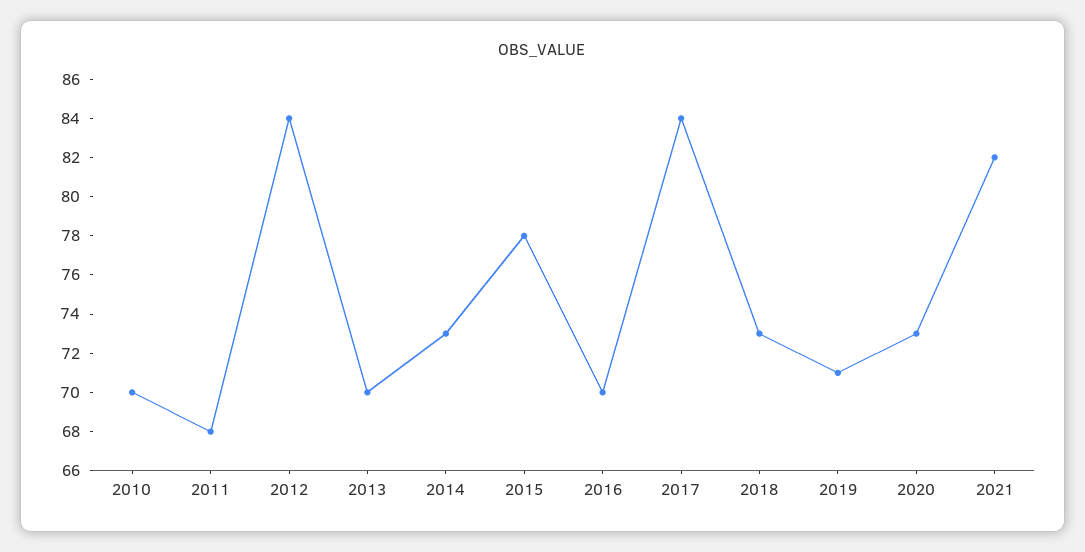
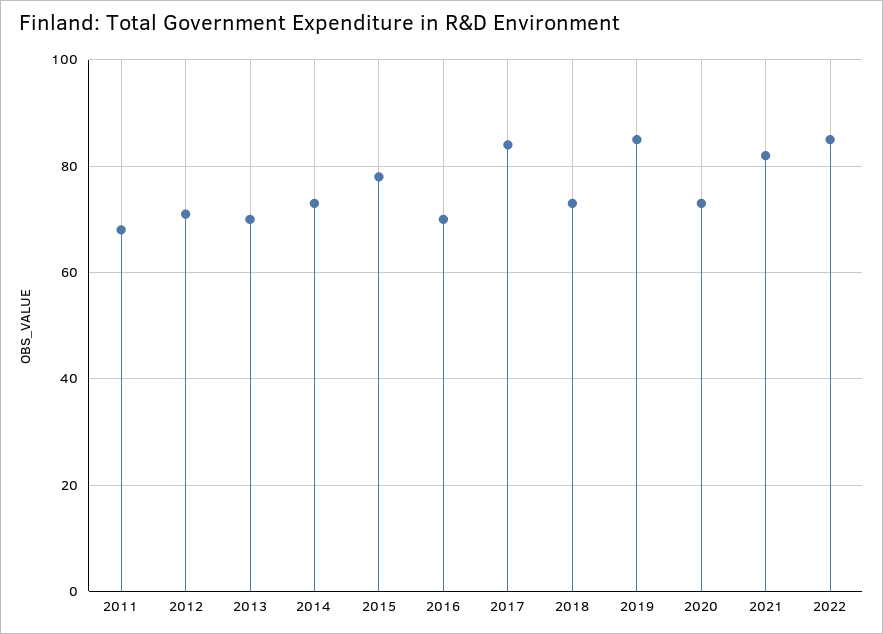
2010: 70 -> none
2012: 84 -> 70
2019: 71 -> 85
2022: none -> 85

